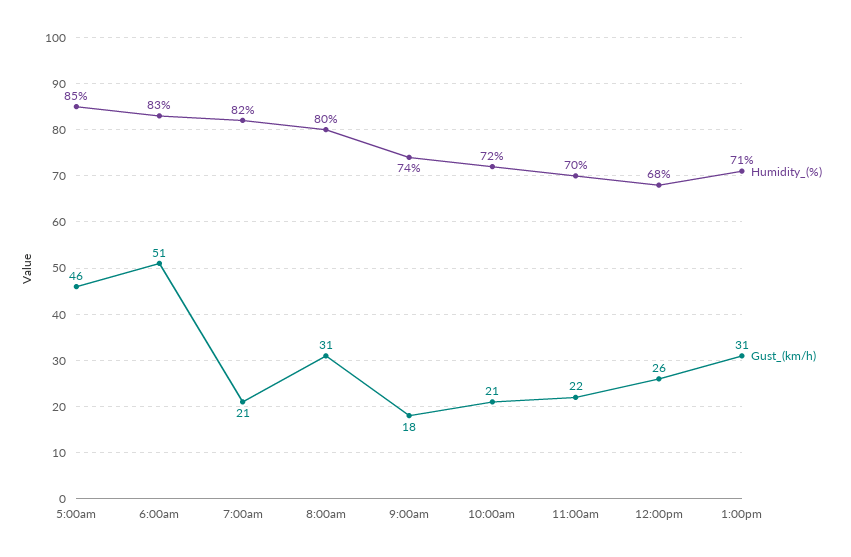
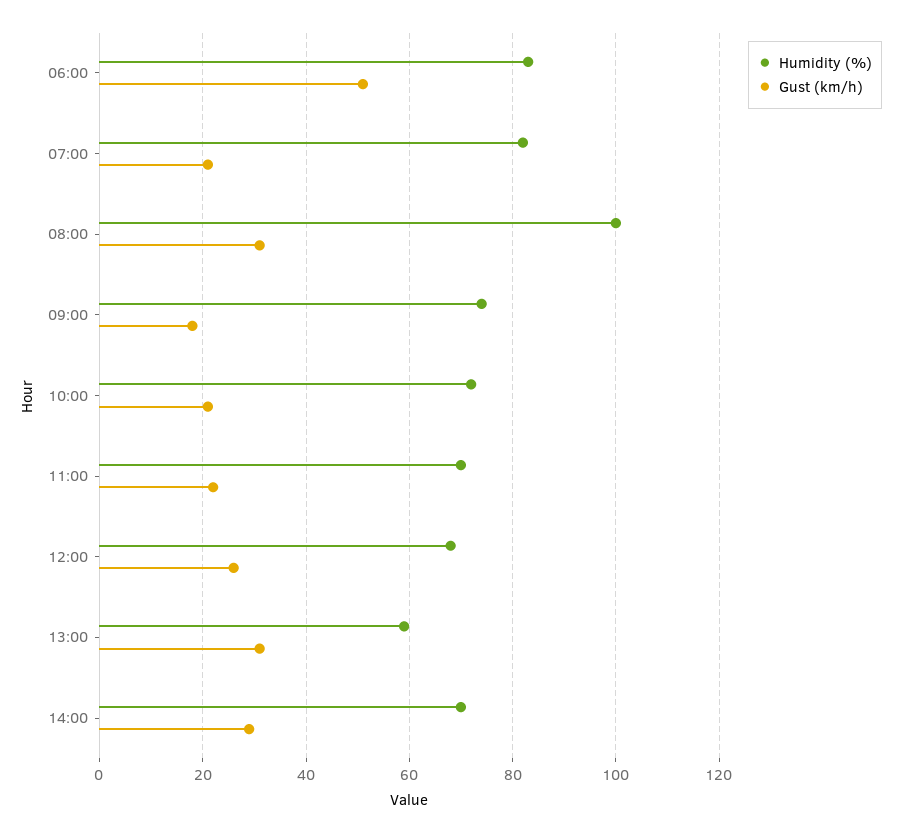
Humidity_(%), 5:00am: 85 -> none
Gust_(km/h), 5:00am: 46 -> none
Humidity_(%), 8:00am: 80 -> 100
Humidity_(%), 1:00pm: 71 -> 60
Humidity_(%), 14:00: none -> 70
Gust_(km/h), 14:00: none -> 30

